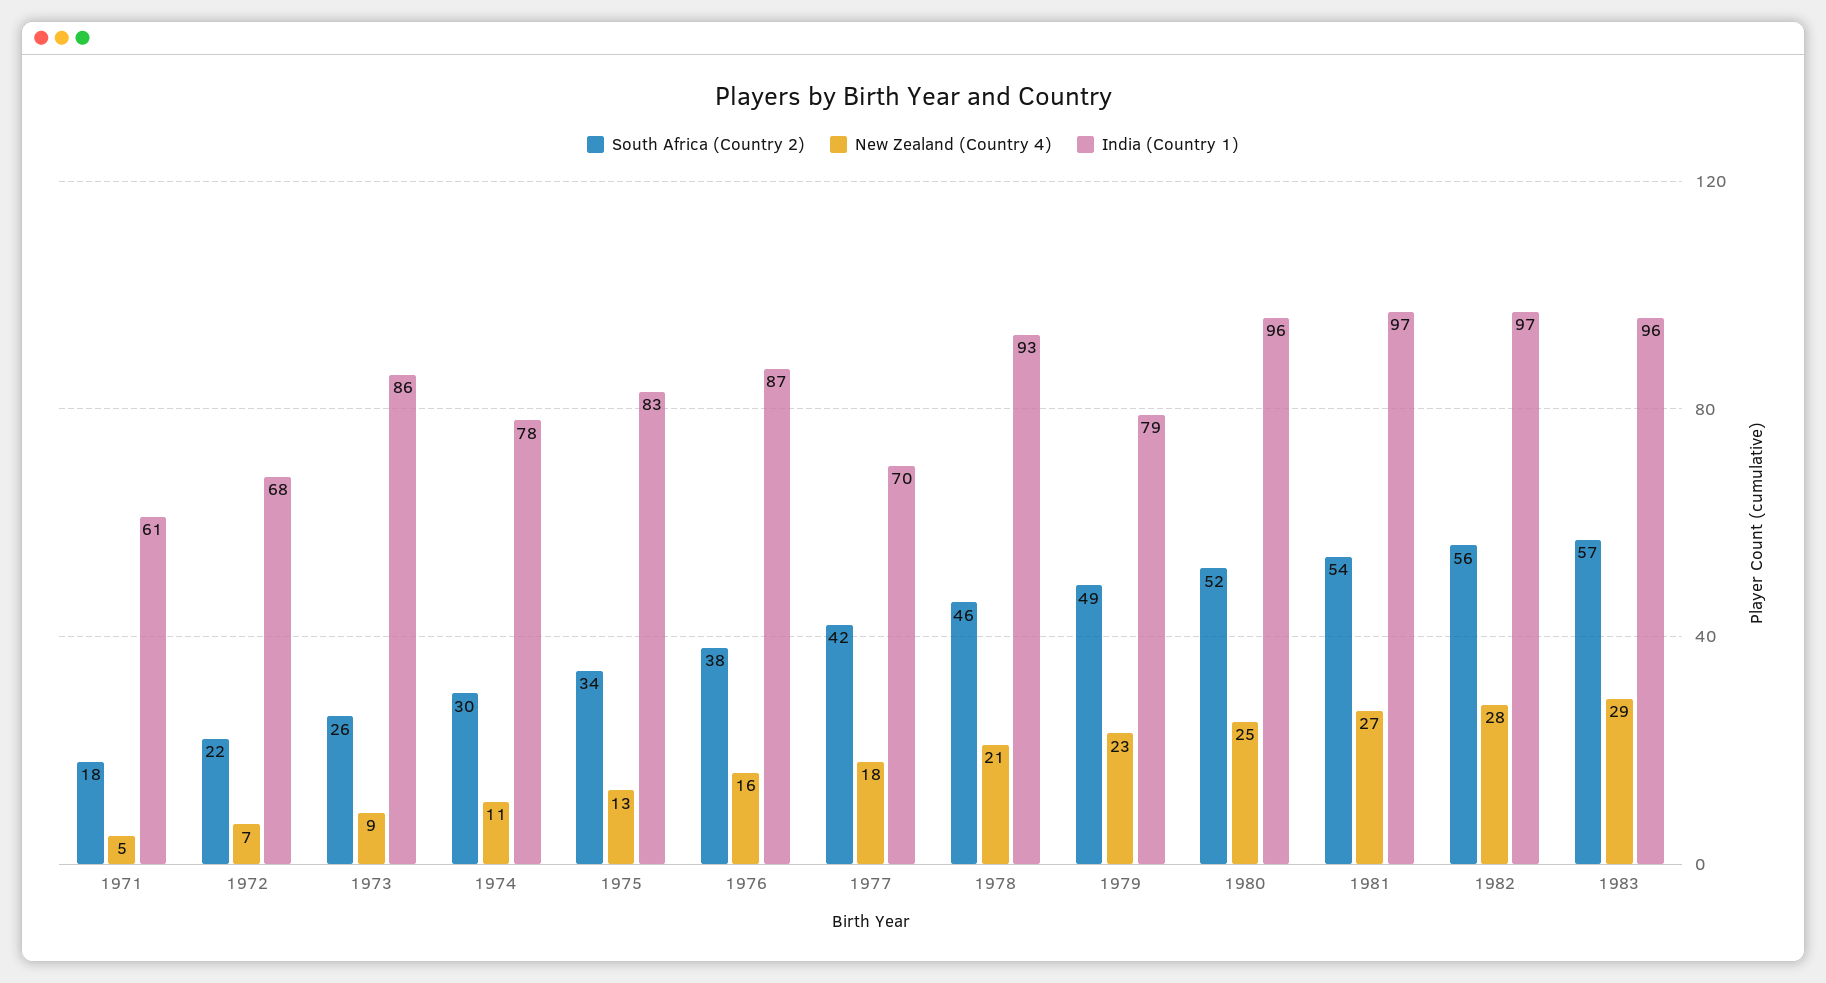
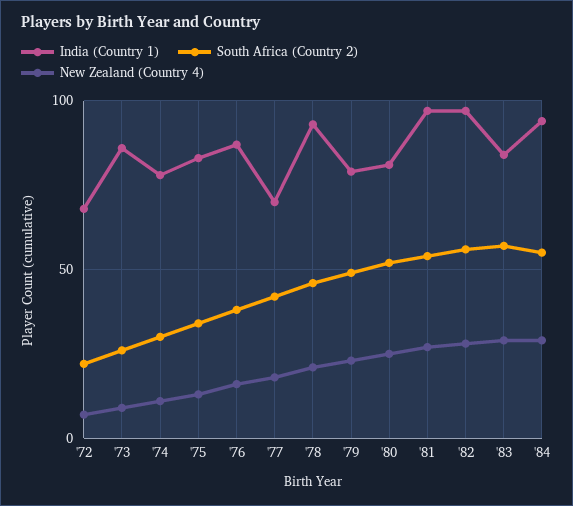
South Africa (Country 2), 1971: 18 -> none
New Zealand (Country 4), 1971: 5 -> none
India (Country 1), 1971: 61 -> none
India (Country 1), 1980: 96 -> 80
India (Country 1), 1983: 96 -> 85
India (Country 1), '84: none -> 95
South Africa (Country 2), '84: none -> 55
New Zealand (Country 4), '84: none -> 30

